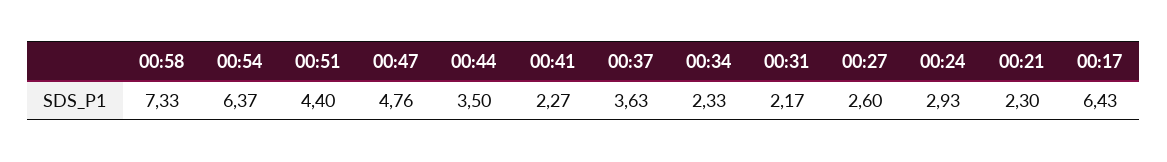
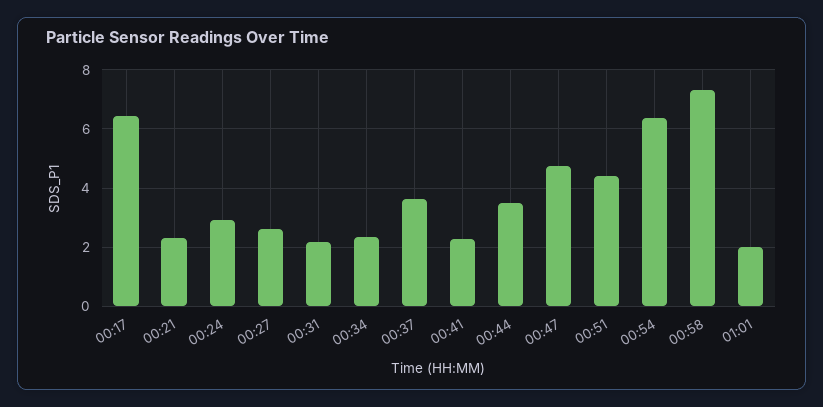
01:01: none -> 2

